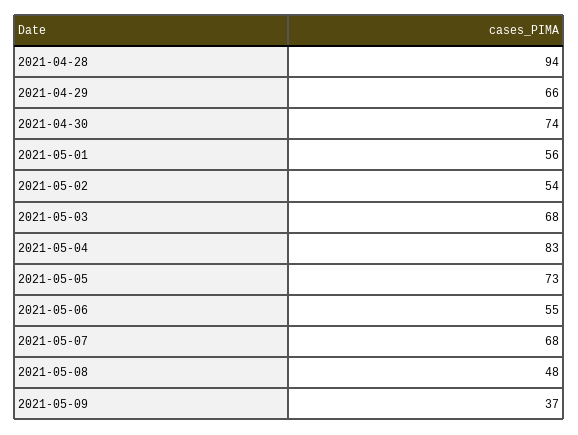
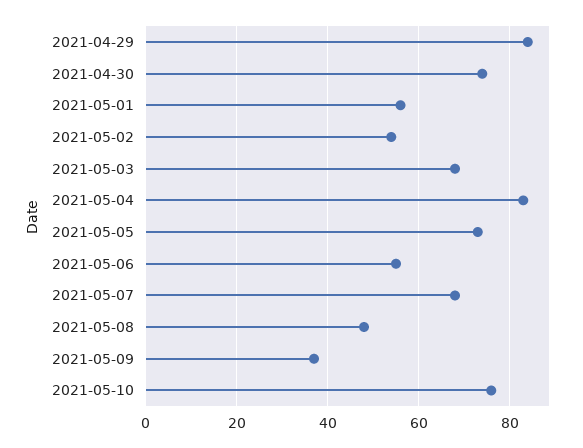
2021-04-28: 94 -> none
2021-04-29: 66 -> 85
2021-05-10: none -> 75

